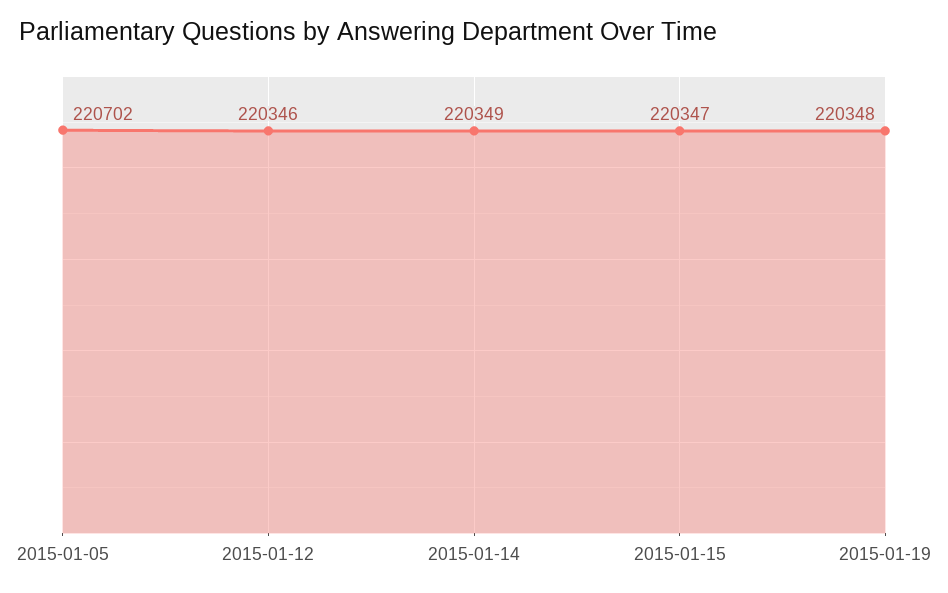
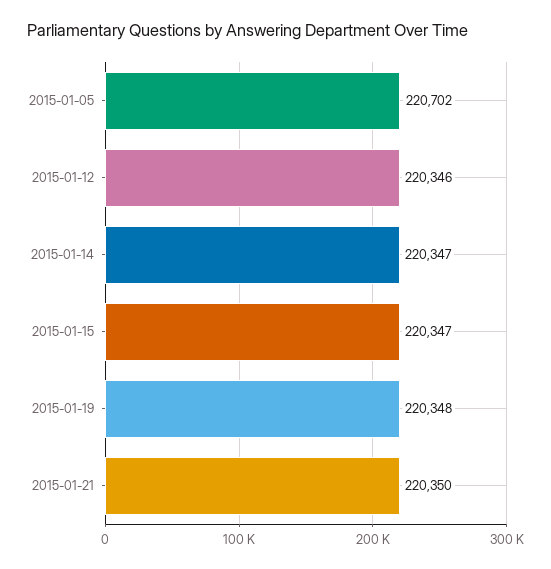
2015-01-14: 220349 -> 220347
2015-01-21: none -> 220350

